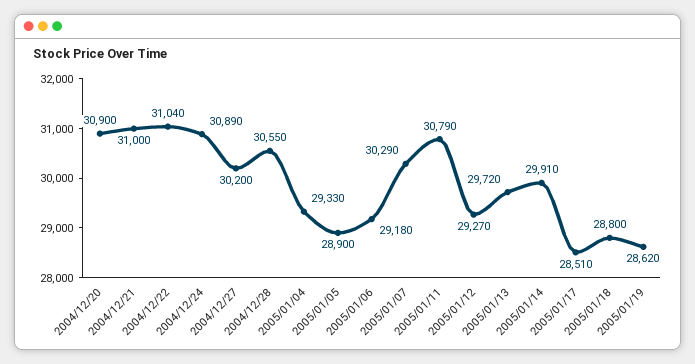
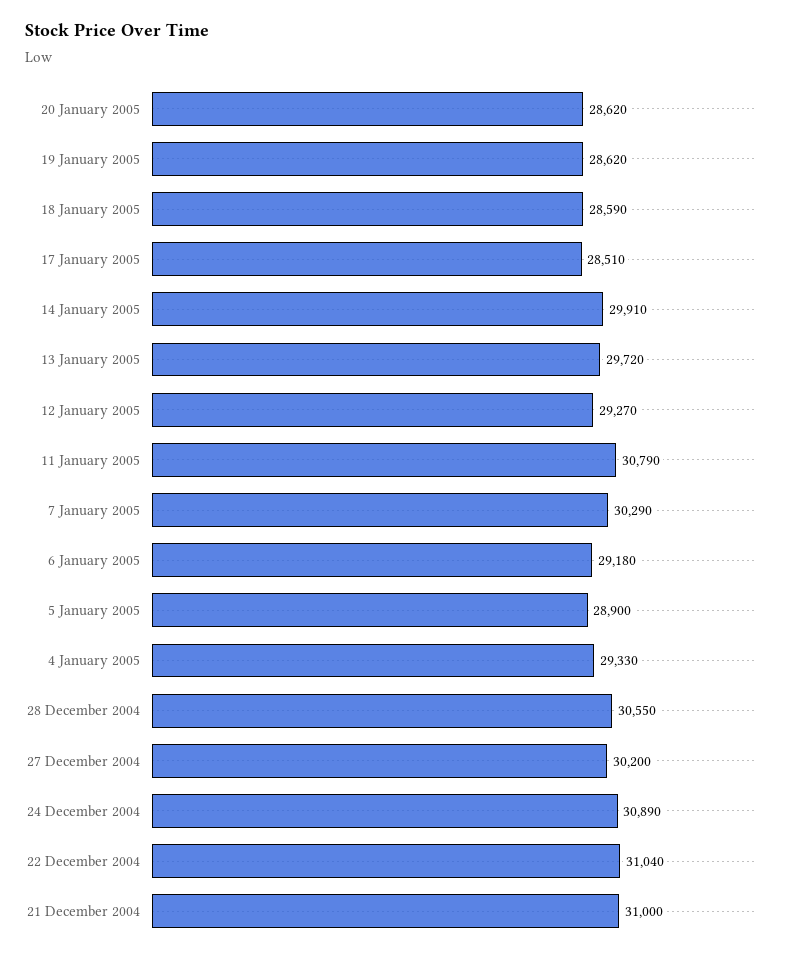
2004/12/20: 30900 -> none
2005/01/18: 28800 -> 28590
20 January 2005: none -> 28620

